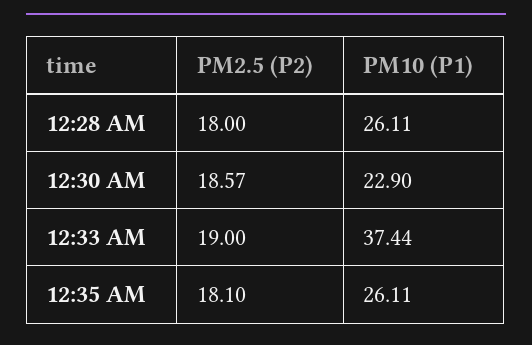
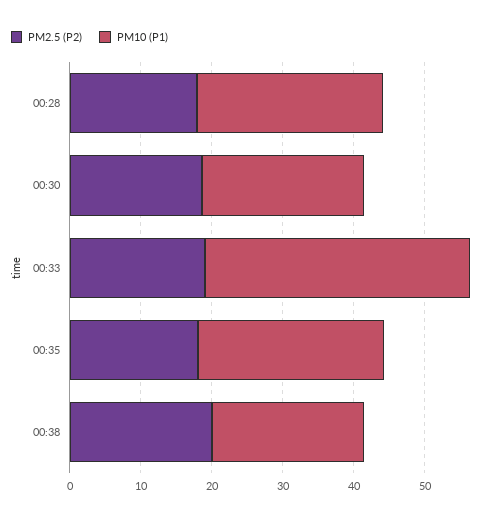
PM2.5 (P2), 00:38: none -> 20
PM10 (P1), 00:38: none -> 22

